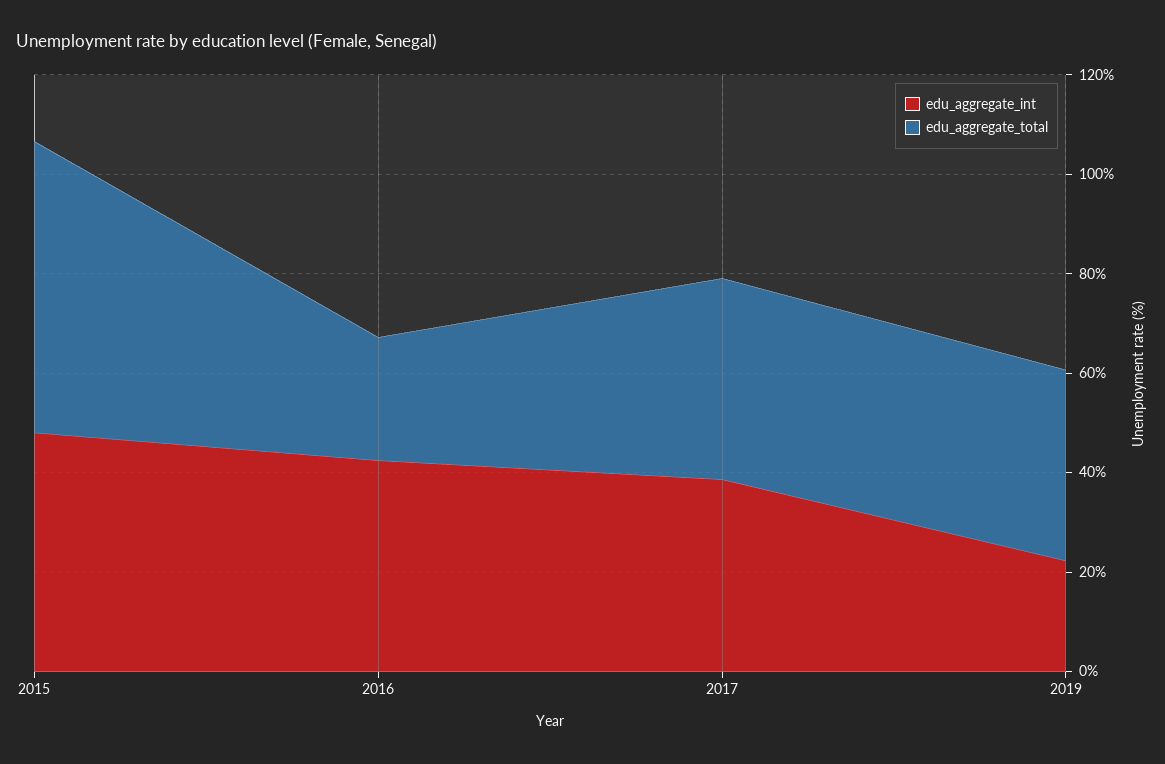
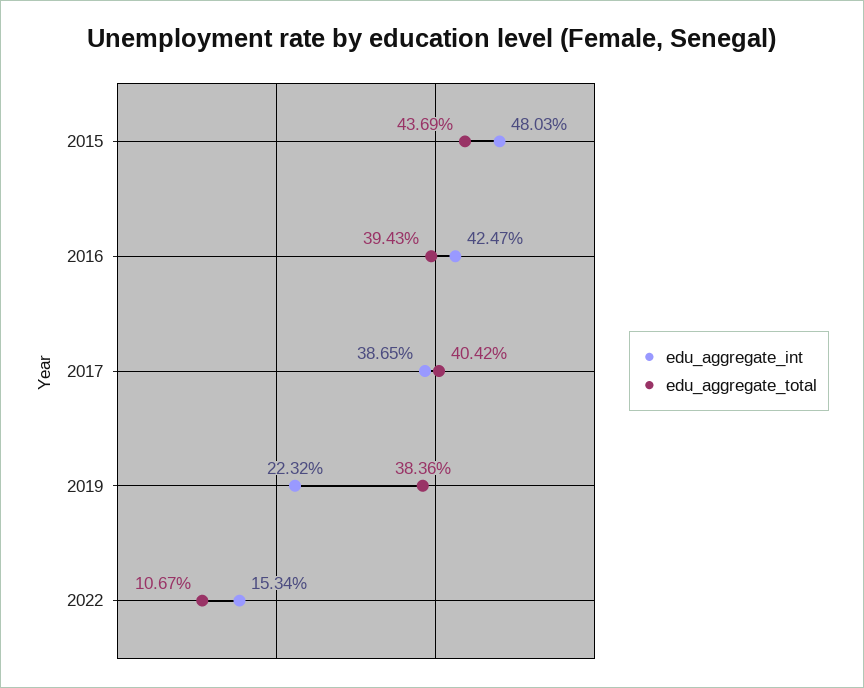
edu_aggregate_total, 2015: 60 -> 43.69
edu_aggregate_total, 2016: 25 -> 39.43
edu_aggregate_int, 2022: none -> 15.34
edu_aggregate_total, 2022: none -> 10.67

